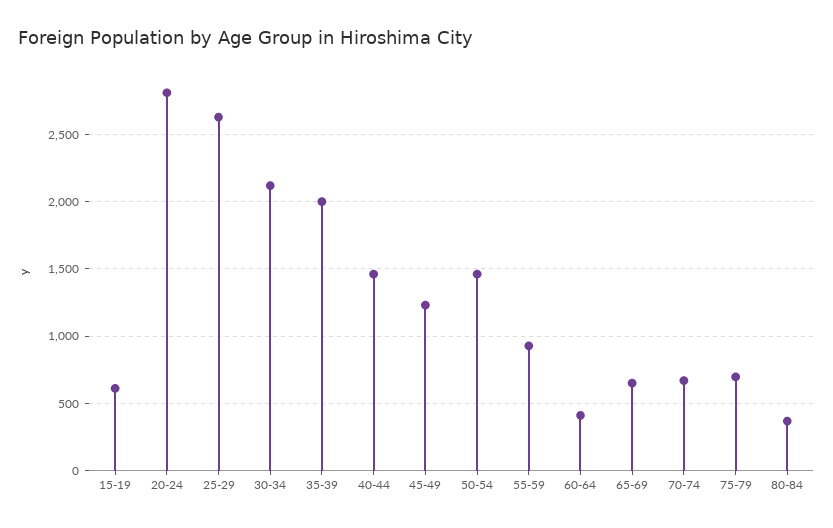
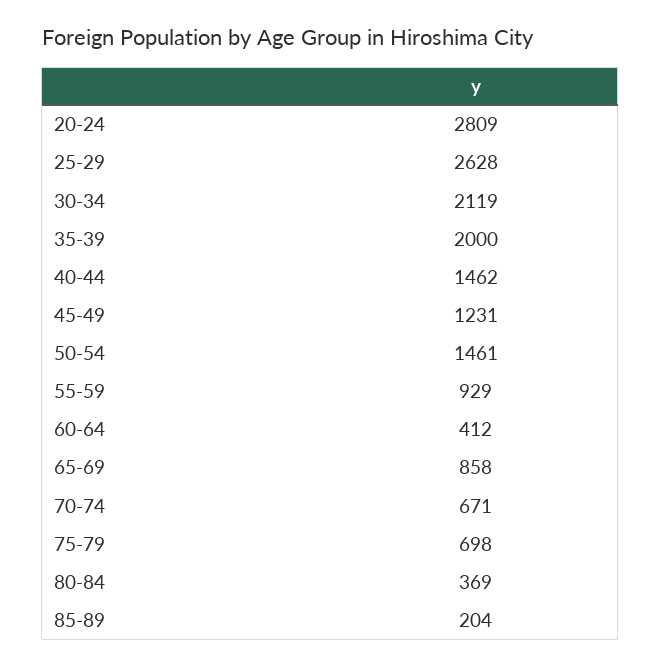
15-19: 600 -> none
65-69: 650 -> 858
85-89: none -> 204

